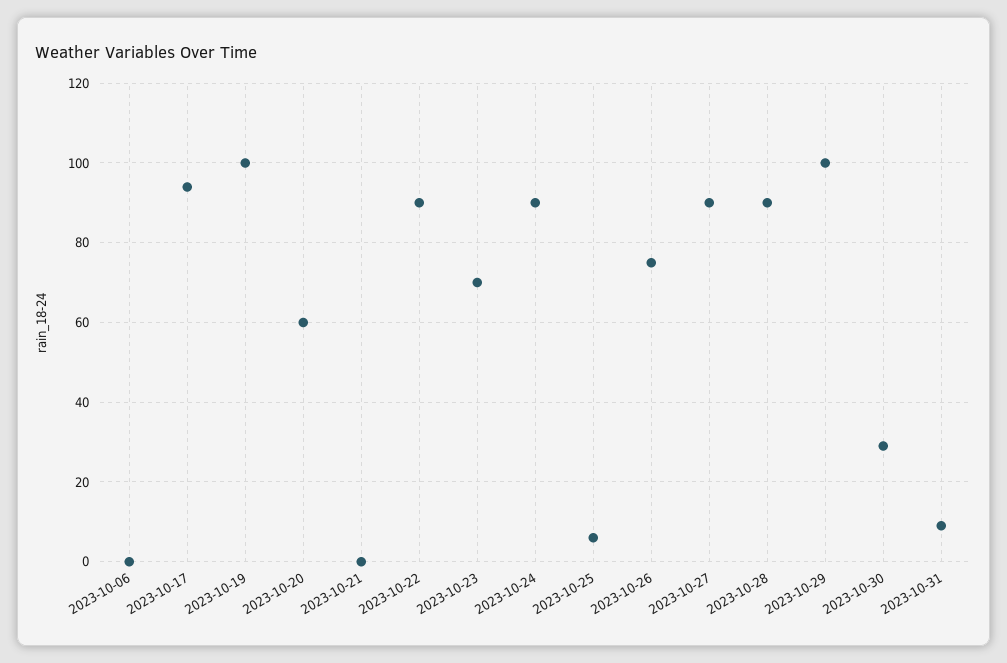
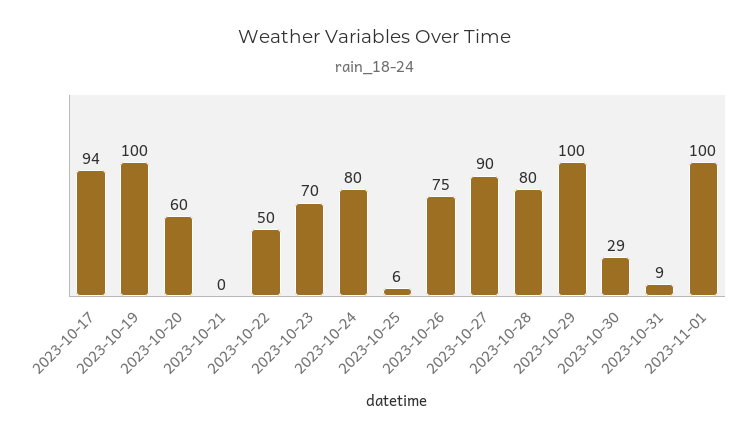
2023-10-06: 0 -> none
2023-10-22: 90 -> 50
2023-10-24: 90 -> 80
2023-10-28: 90 -> 80
2023-11-01: none -> 100

